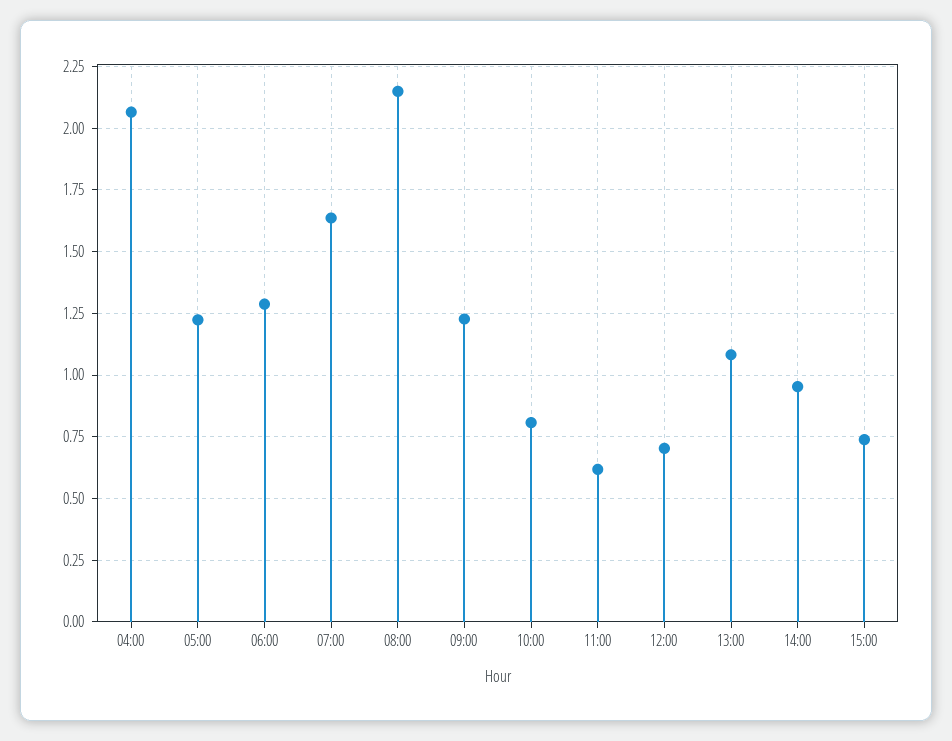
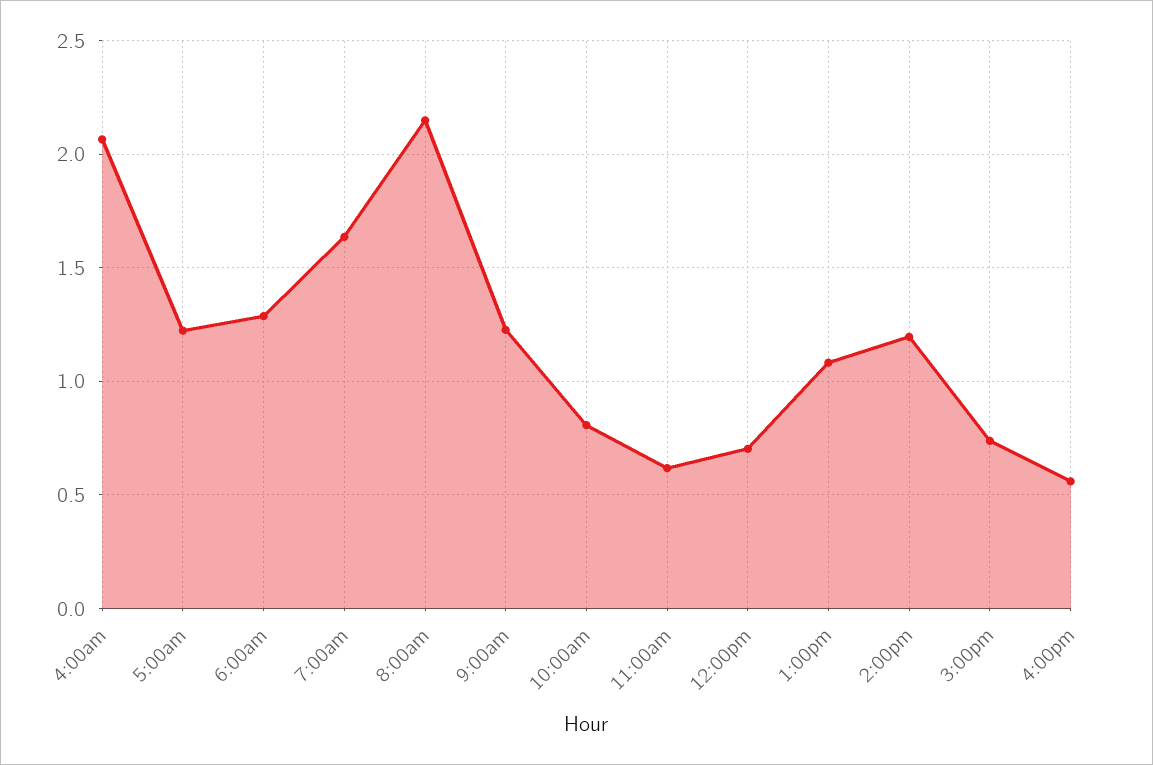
14:00: 0.95 -> 1.2
4:00pm: none -> 0.55

